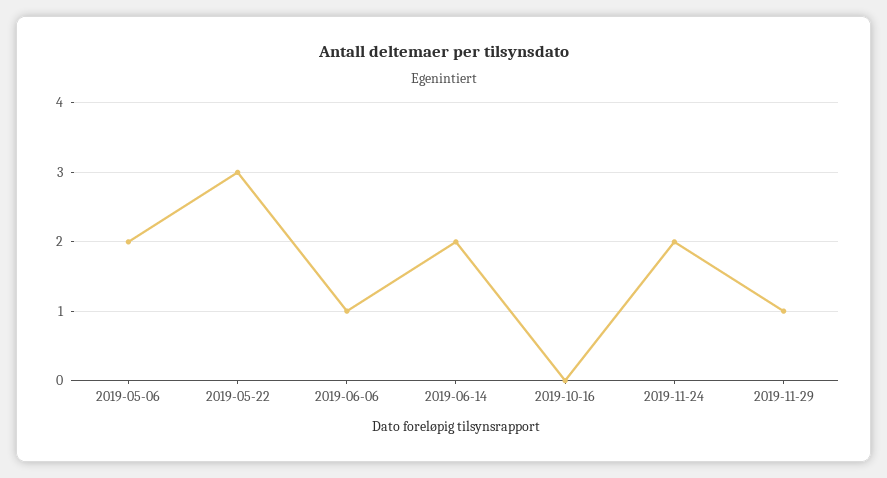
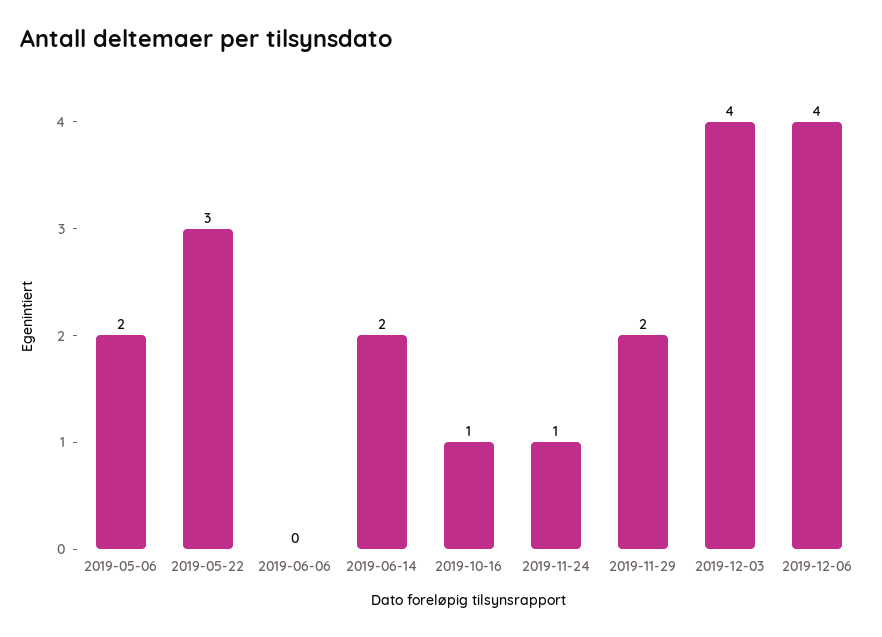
2019-06-06: 1 -> 0
2019-10-16: 0 -> 1
2019-11-24: 2 -> 1
2019-11-29: 1 -> 2
2019-12-03: none -> 4
2019-12-06: none -> 4

